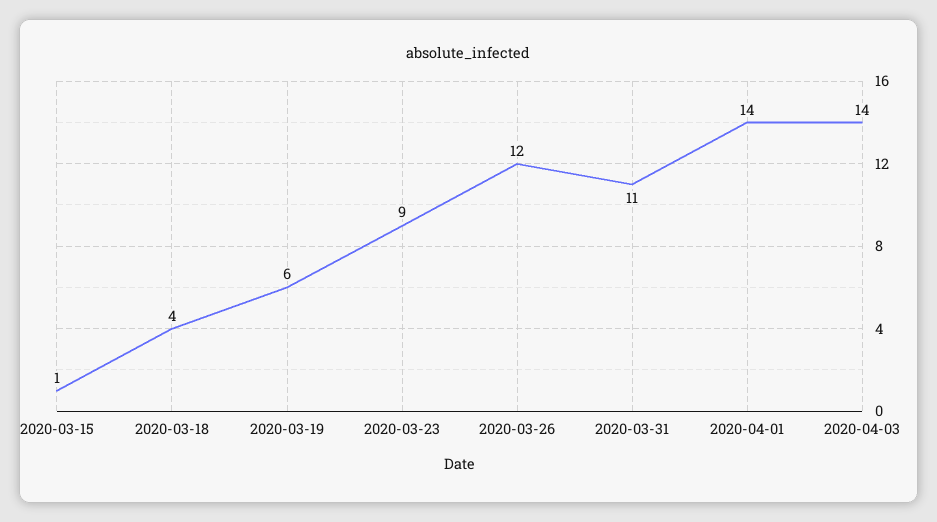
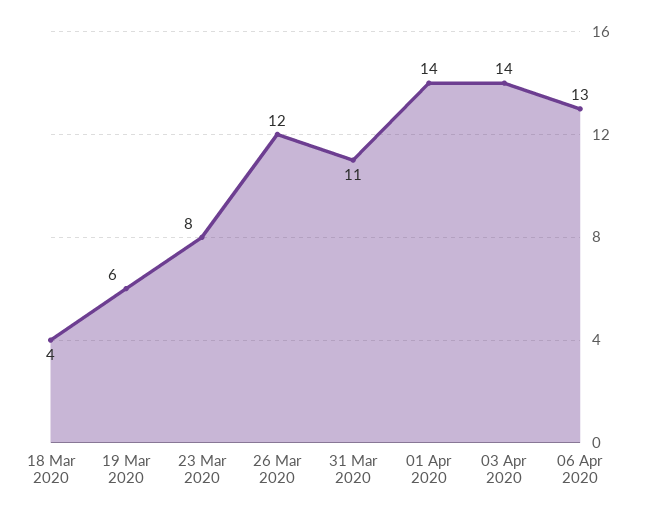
2020-03-15: 1 -> none
2020-03-23: 9 -> 8
06 Apr 2020: none -> 13

